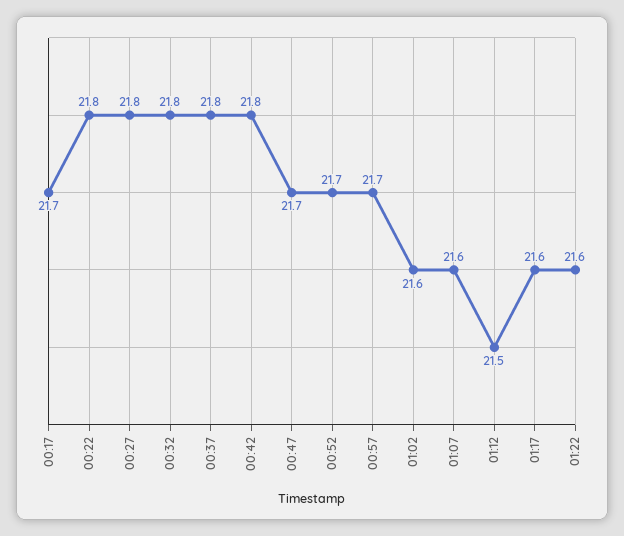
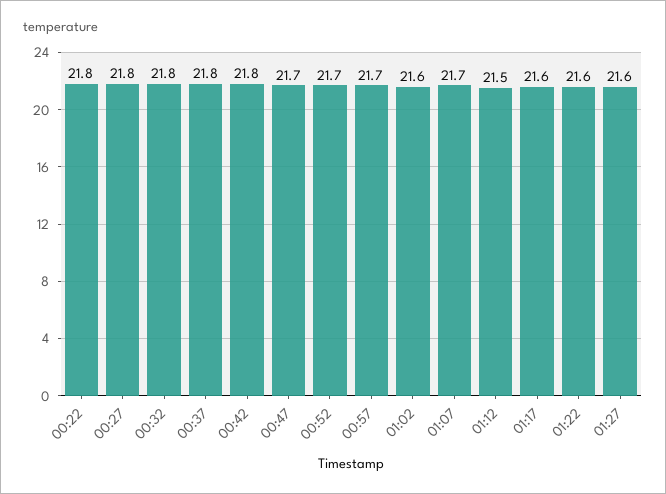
00:17: 21.7 -> none
01:07: 21.6 -> 21.7
01:27: none -> 21.6

